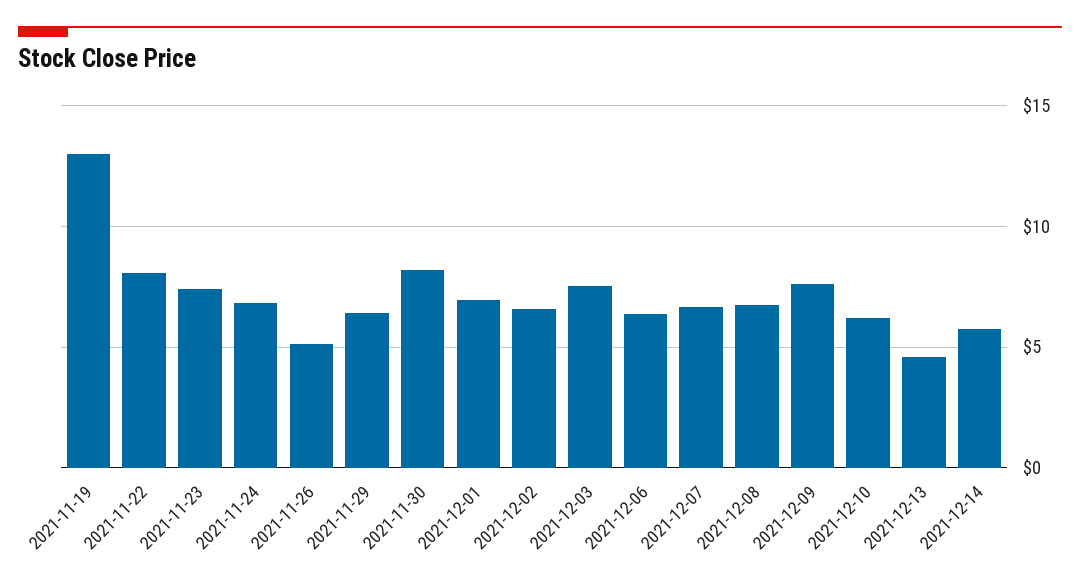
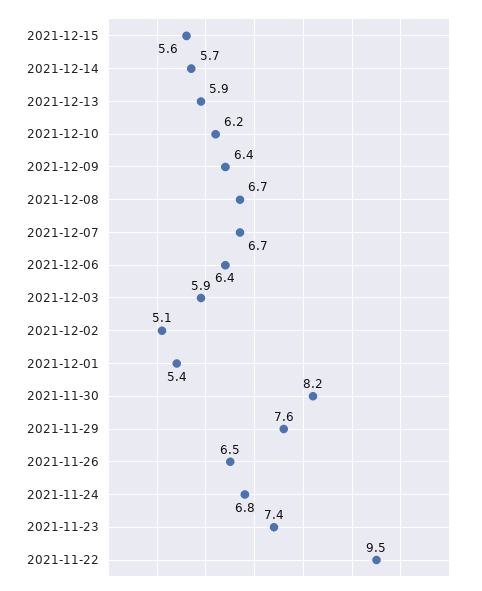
2021-11-19: 13 -> none
2021-11-22: 8 -> 9.5
2021-11-26: 5 -> 6.5
2021-11-29: 6.5 -> 7.6
2021-12-01: 7 -> 5.4
2021-12-02: 6.5 -> 5.1
2021-12-03: 7.5 -> 5.9
2021-12-09: 7.5 -> 6.4
2021-12-13: 4.5 -> 5.9
2021-12-15: none -> 5.6

